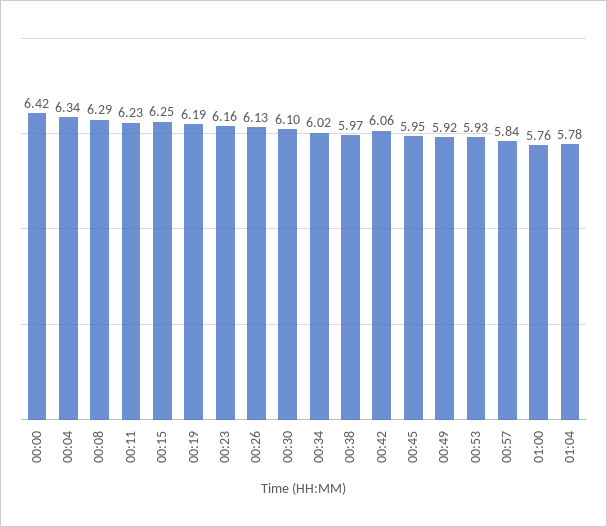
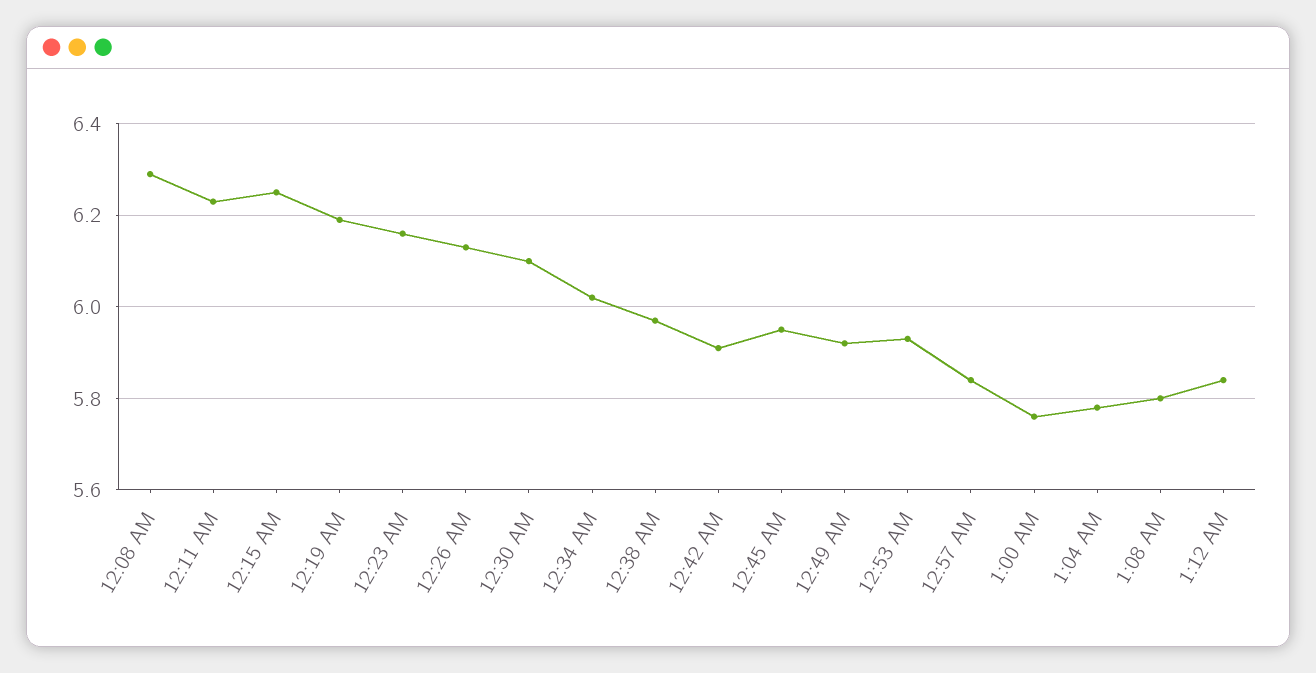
00:00: 6.42 -> none
00:04: 6.34 -> none
00:42: 6.06 -> 5.9
1:08 AM: none -> 5.8
1:12 AM: none -> 5.85

